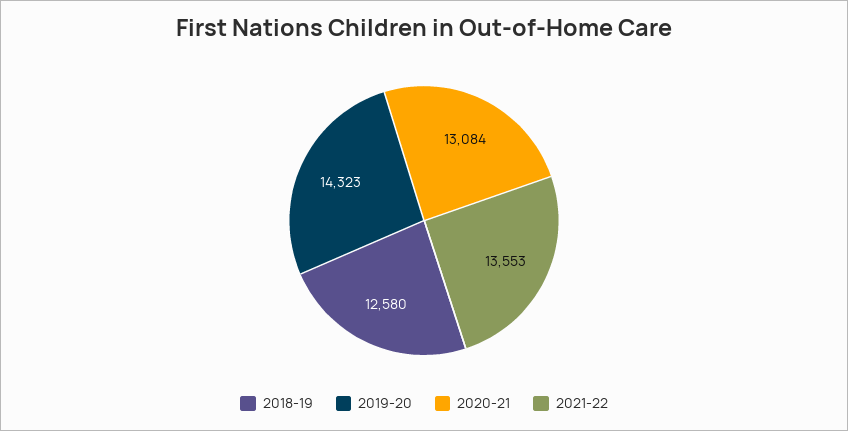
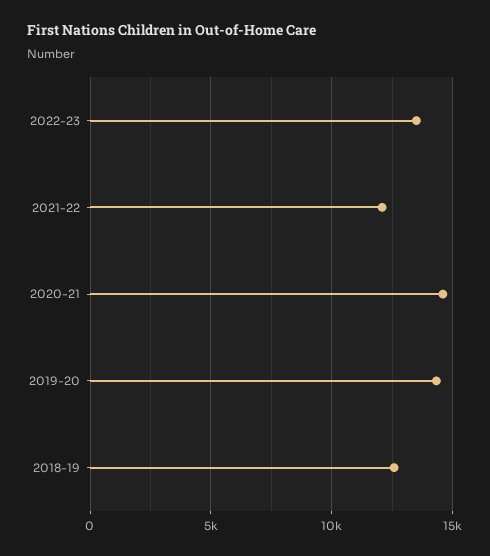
2020-21: 13084 -> 14500
2021-22: 13553 -> 12000
2022-23: none -> 13500

